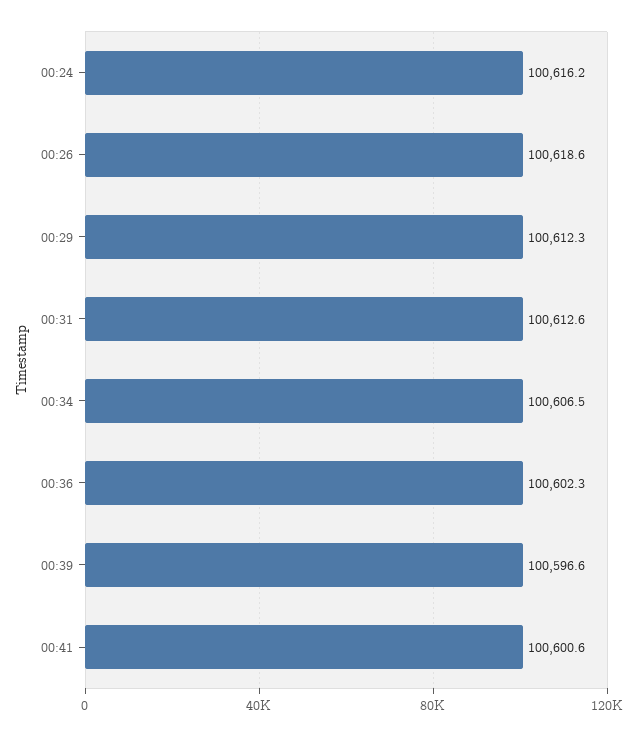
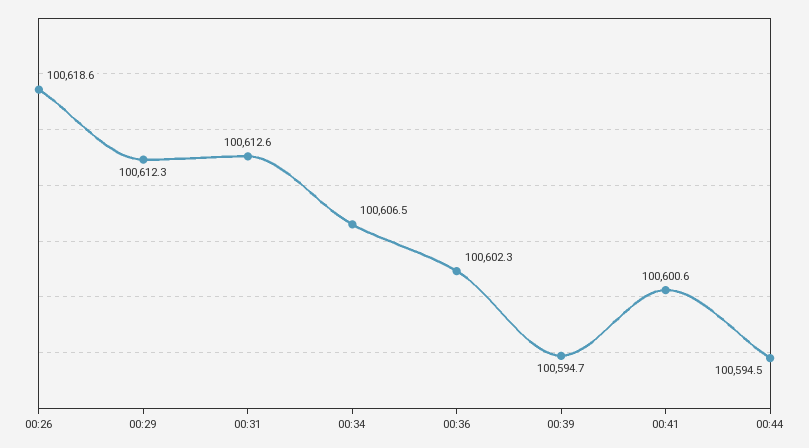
00:24: 100616.2 -> none
00:39: 100596.6 -> 100594.7
00:44: none -> 100594.5

